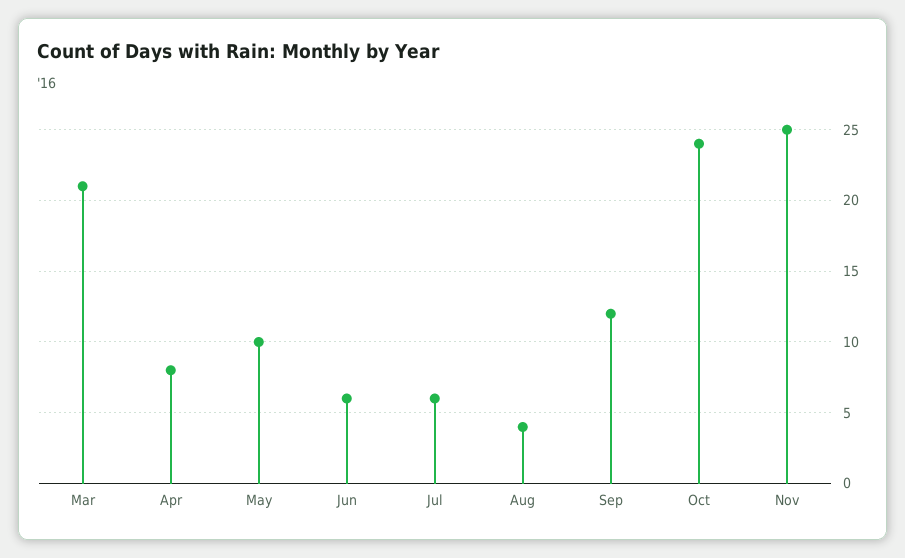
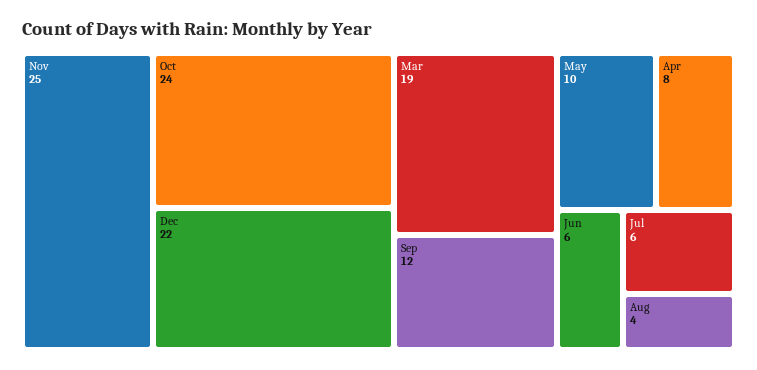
Mar: 21 -> 19
Dec: none -> 22

